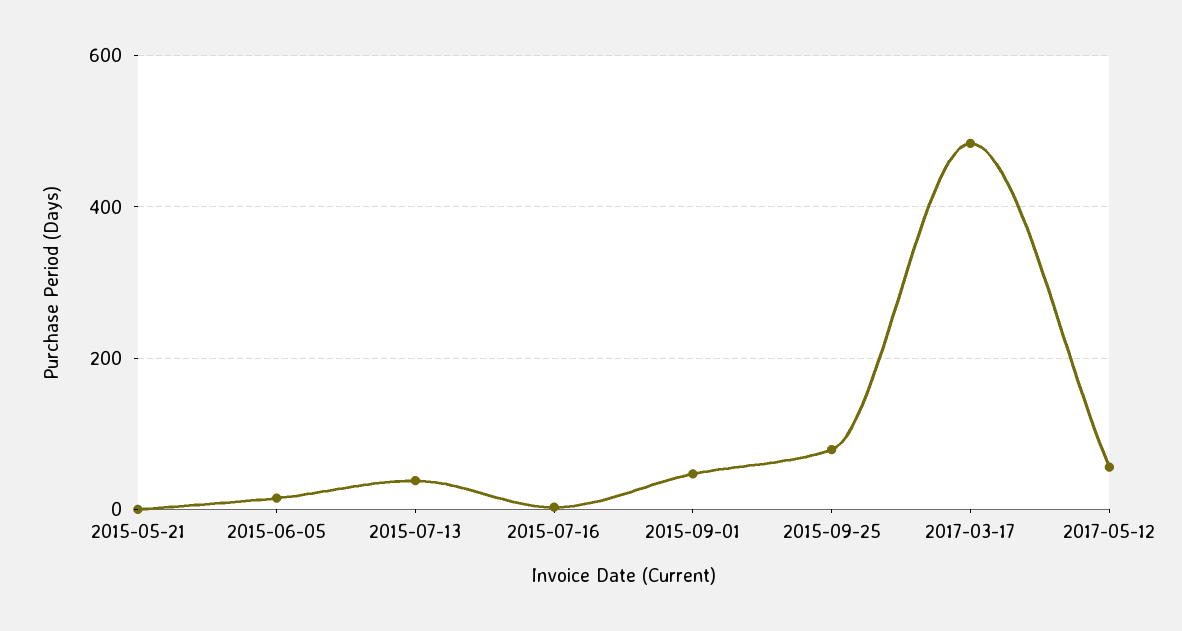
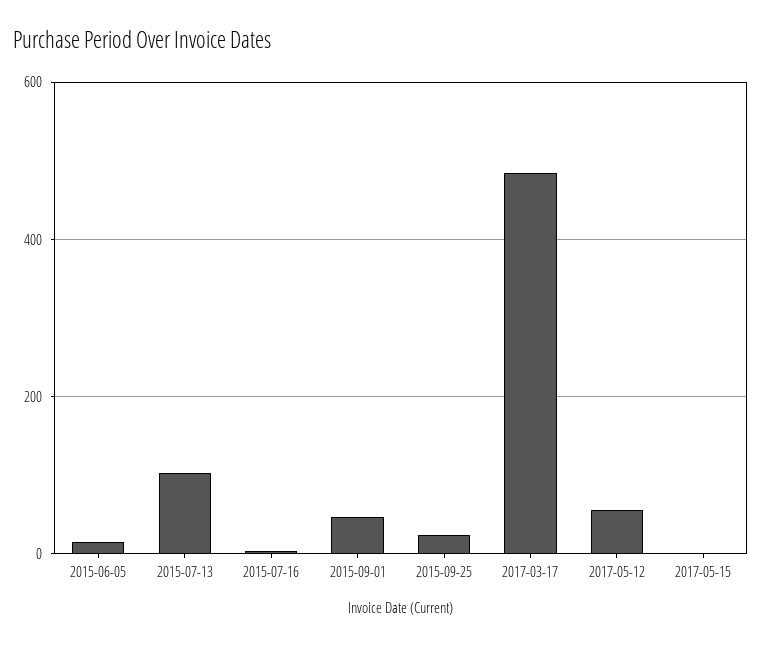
2015-05-21: 0 -> none
2015-07-13: 40 -> 100
2015-09-25: 80 -> 20
2017-05-15: none -> 0

